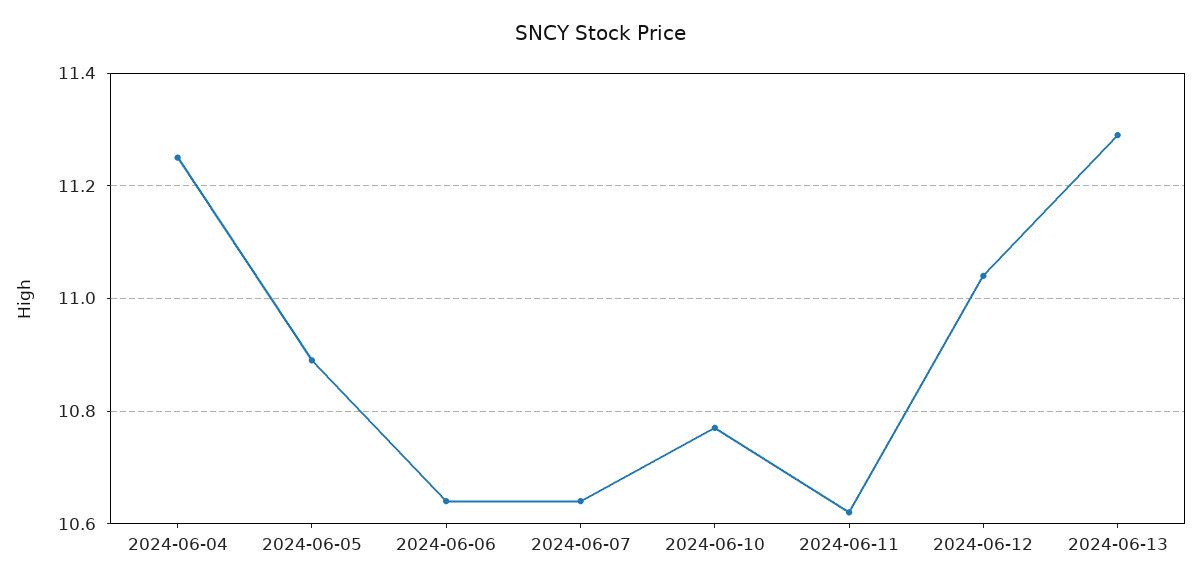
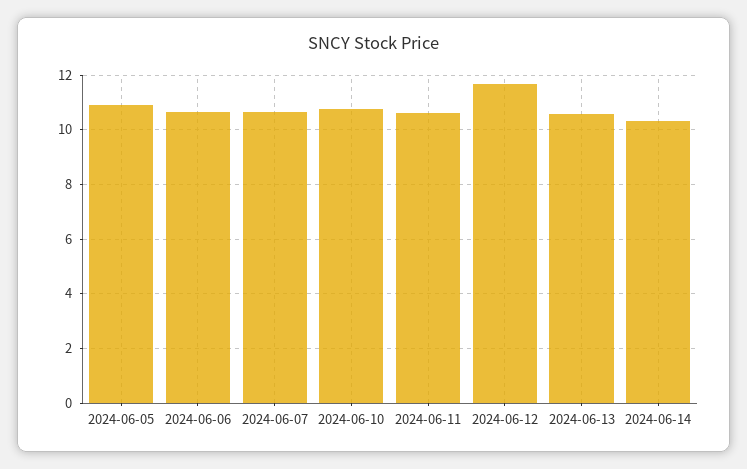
2024-06-04: 11.25 -> none
2024-06-12: 11.05 -> 11.75
2024-06-13: 11.3 -> 10.5
2024-06-14: none -> 10.25

